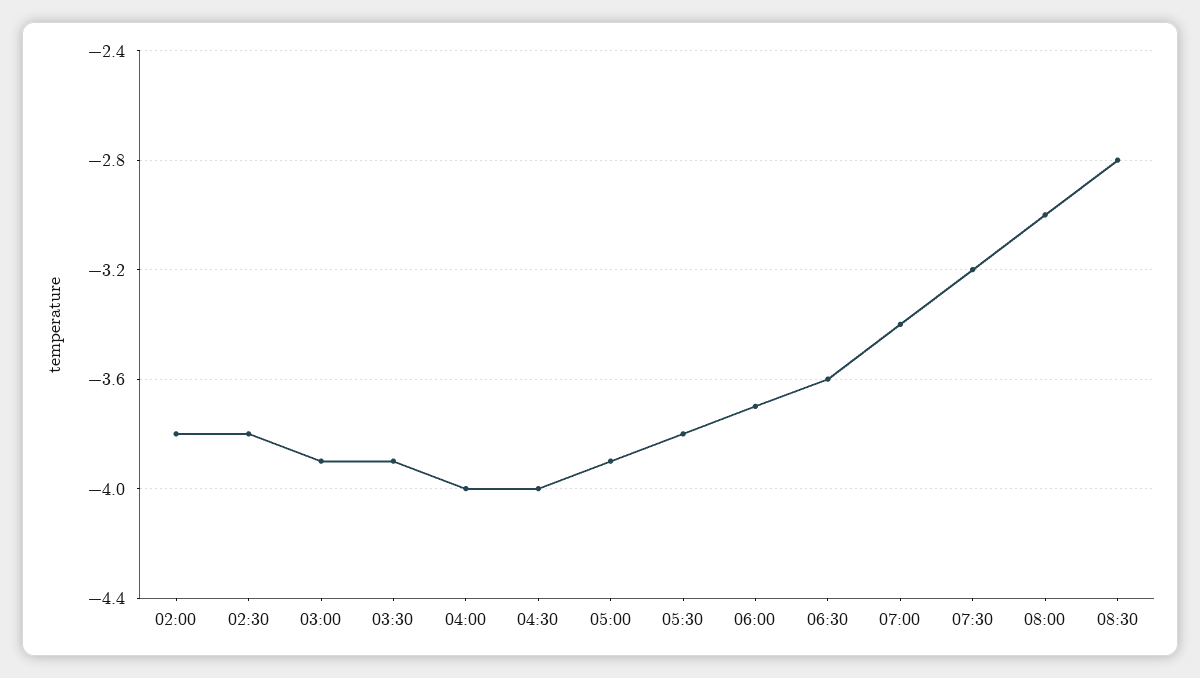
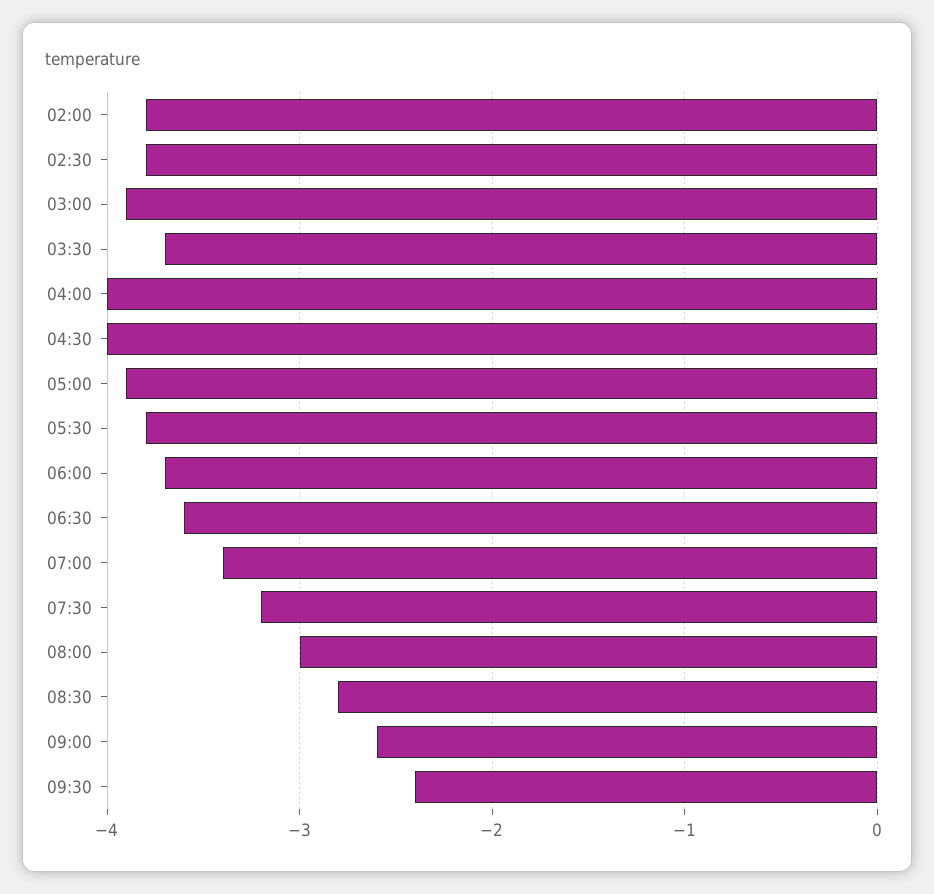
03:30: -3.9 -> -3.7
09:00: none -> -2.6
09:30: none -> -2.4

